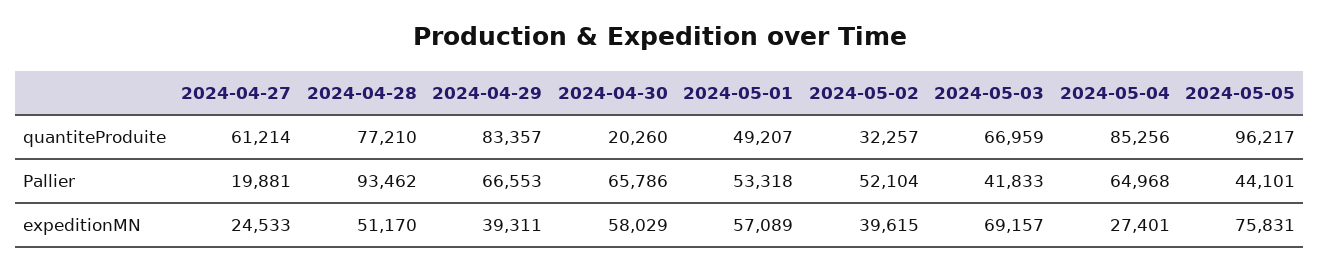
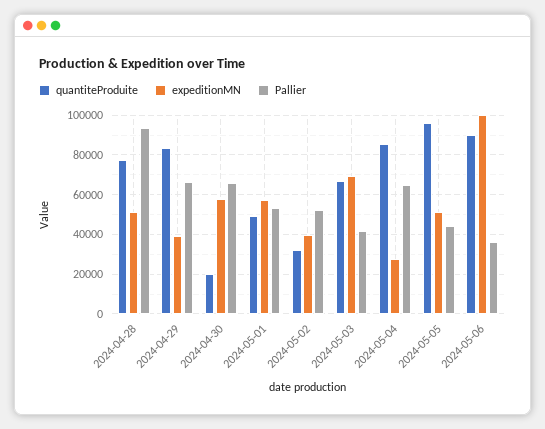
quantiteProduite, 2024-04-27: 61214 -> none
Pallier, 2024-04-27: 19881 -> none
expeditionMN, 2024-04-27: 24533 -> none
expeditionMN, 2024-05-05: 75831 -> 50000
quantiteProduite, 2024-05-06: none -> 90000
expeditionMN, 2024-05-06: none -> 100000
Pallier, 2024-05-06: none -> 35000

